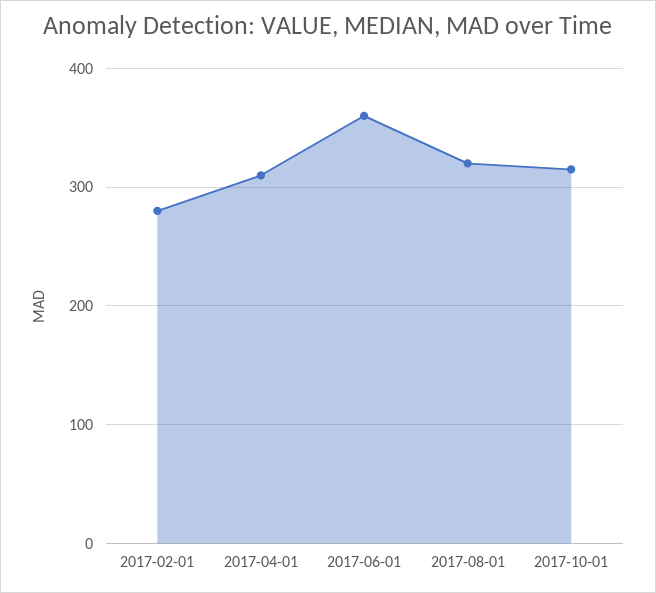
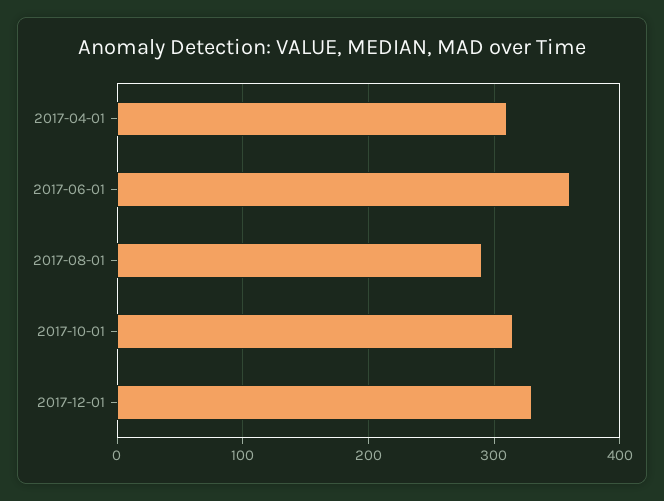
2017-02-01: 280 -> none
2017-08-01: 320 -> 290
2017-12-01: none -> 330

